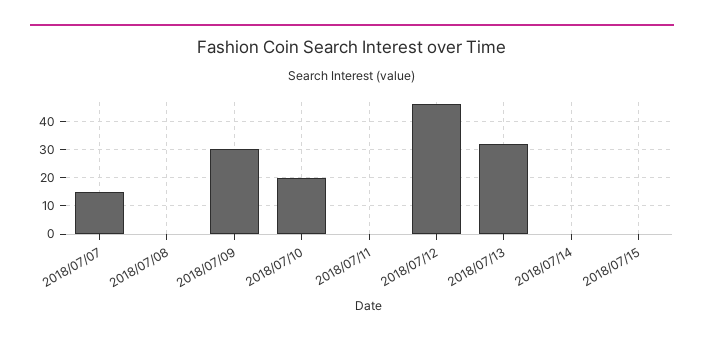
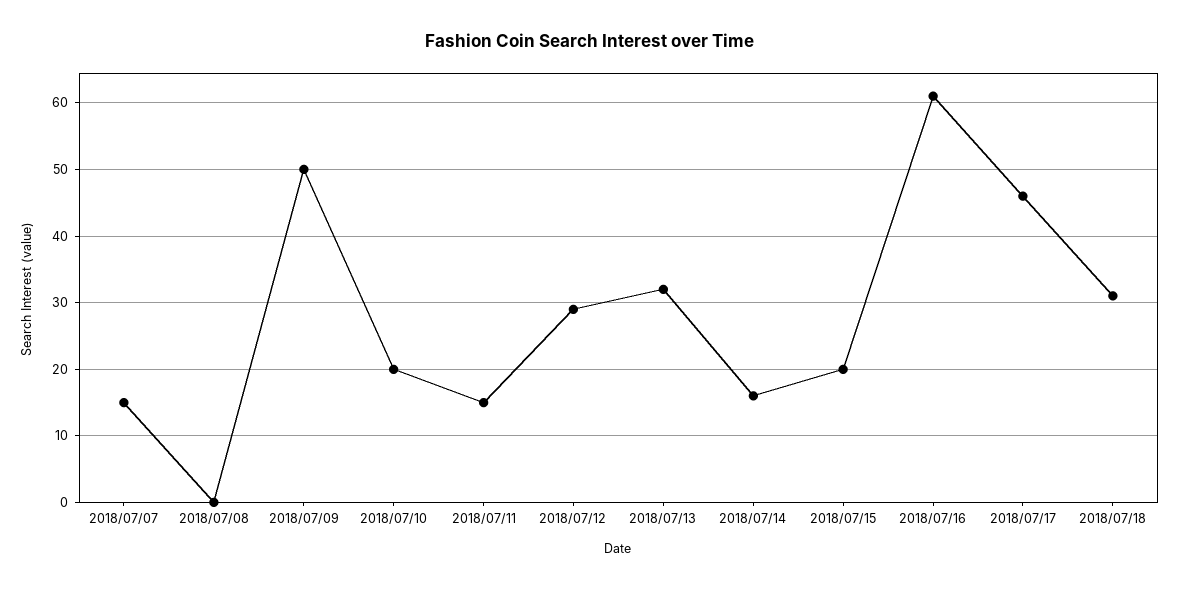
2018/07/09: 30 -> 50
2018/07/11: 0 -> 15
2018/07/12: 45 -> 29
2018/07/14: 0 -> 16
2018/07/15: 0 -> 20
2018/07/16: none -> 61
2018/07/17: none -> 46
2018/07/18: none -> 31

